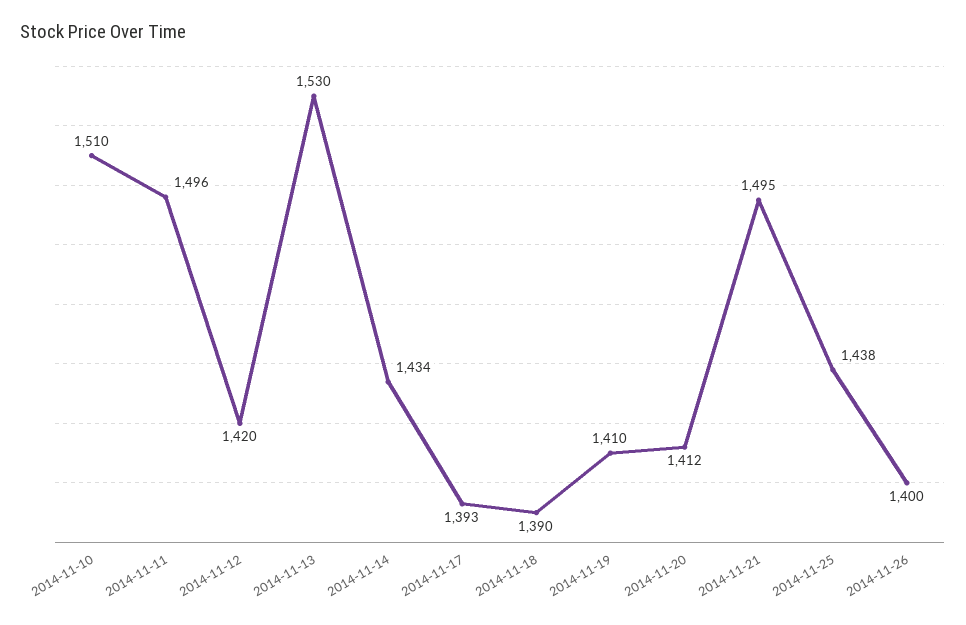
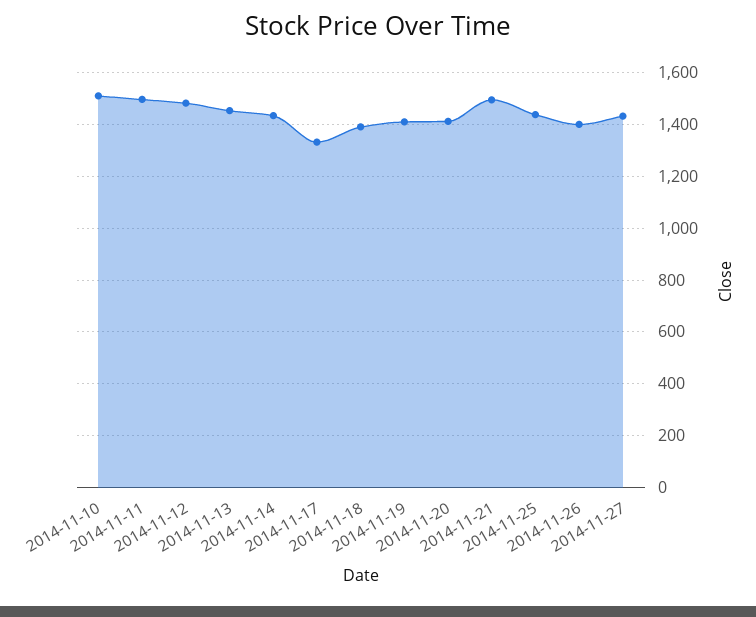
2014-11-12: 1420 -> 1475
2014-11-13: 1530 -> 1450
2014-11-17: 1393 -> 1325
2014-11-27: none -> 1425

